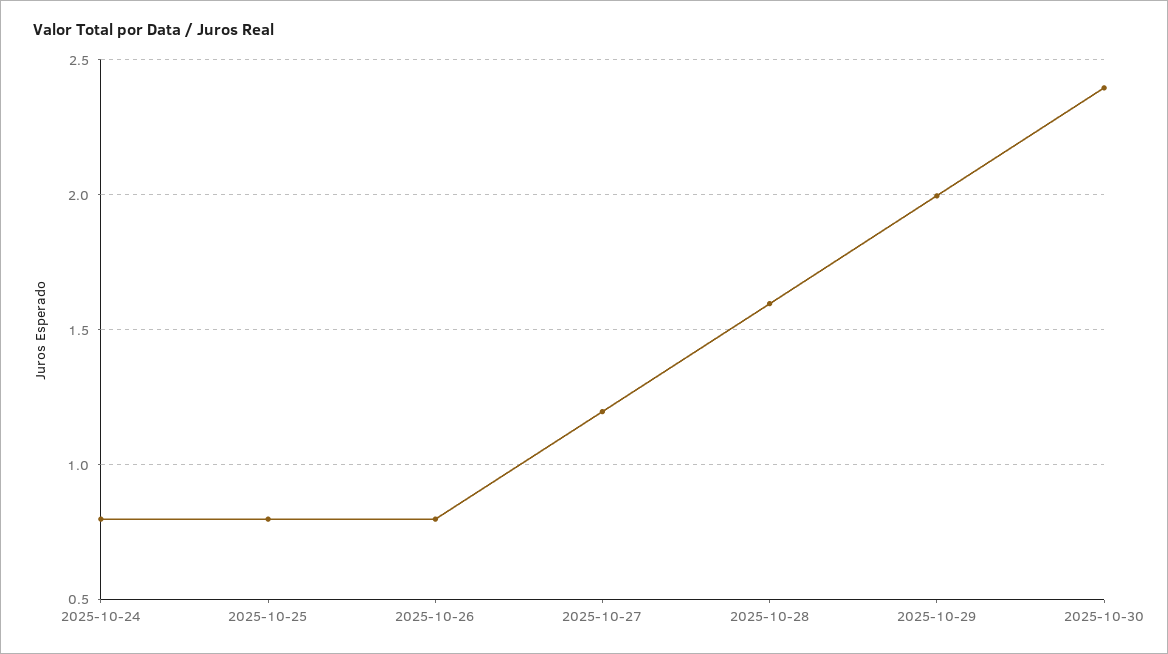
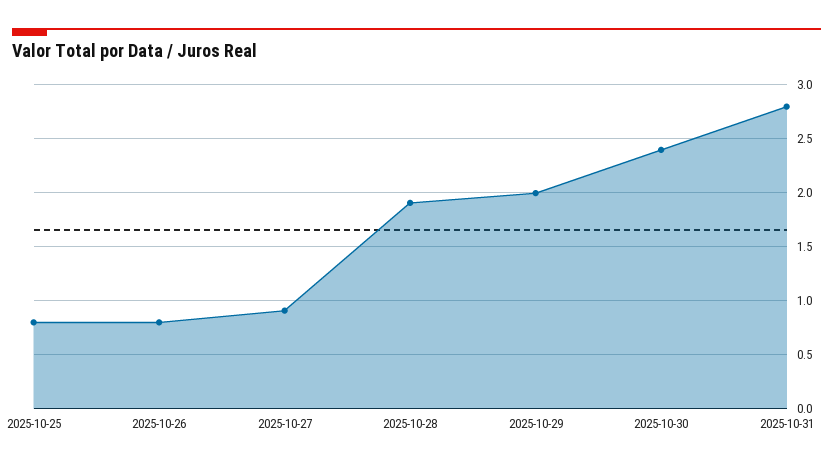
2025-10-24: 0.8 -> none
2025-10-27: 1.2 -> 0.9
2025-10-28: 1.6 -> 1.9
2025-10-31: none -> 2.8

